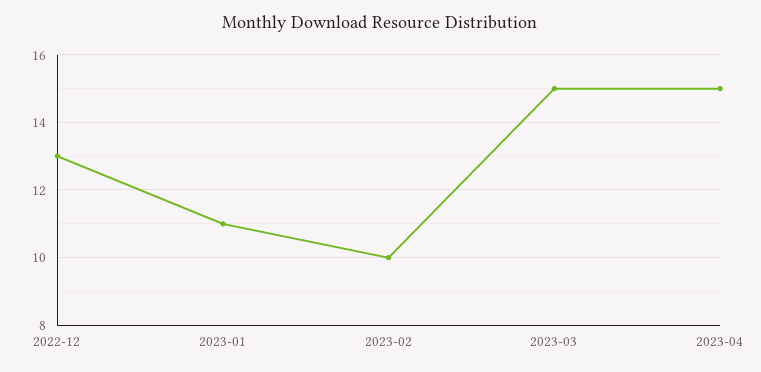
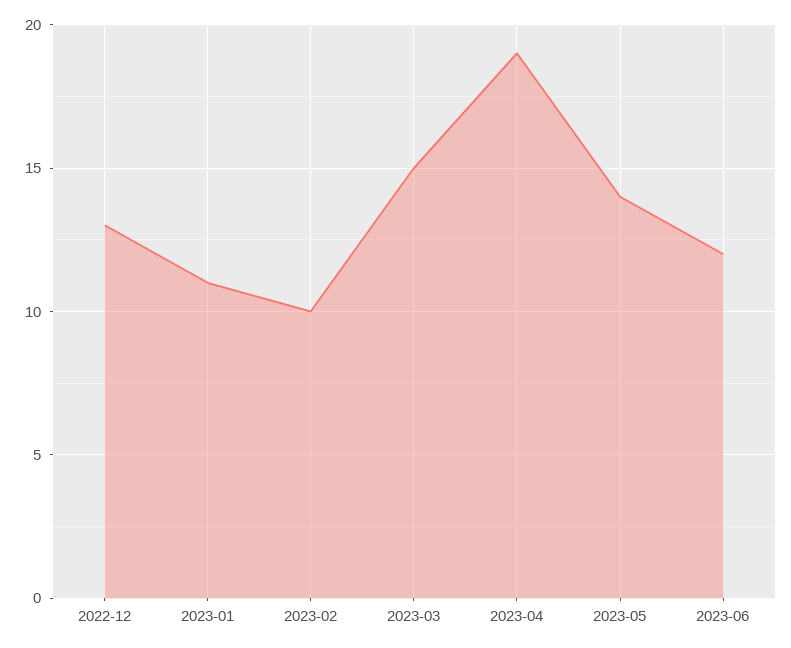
2023-04: 15 -> 19
2023-05: none -> 14
2023-06: none -> 12

